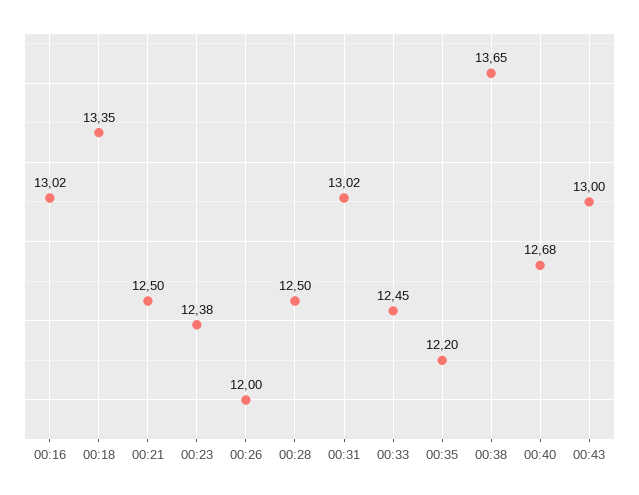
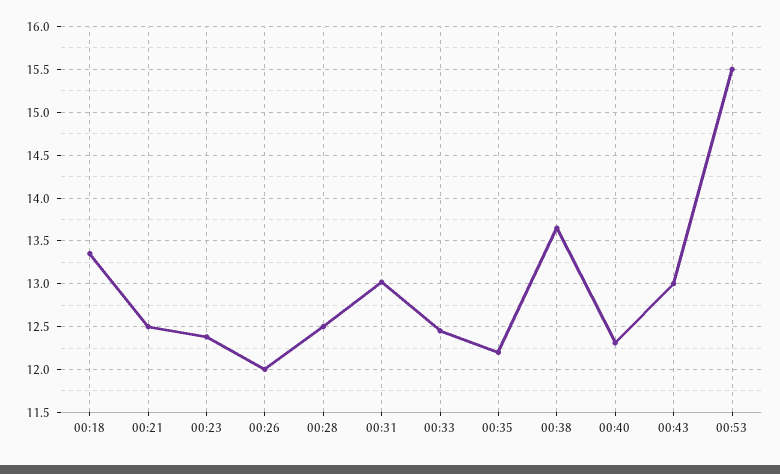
00:16: 13.02 -> none
00:40: 12.68 -> 12.3
00:53: none -> 15.5

